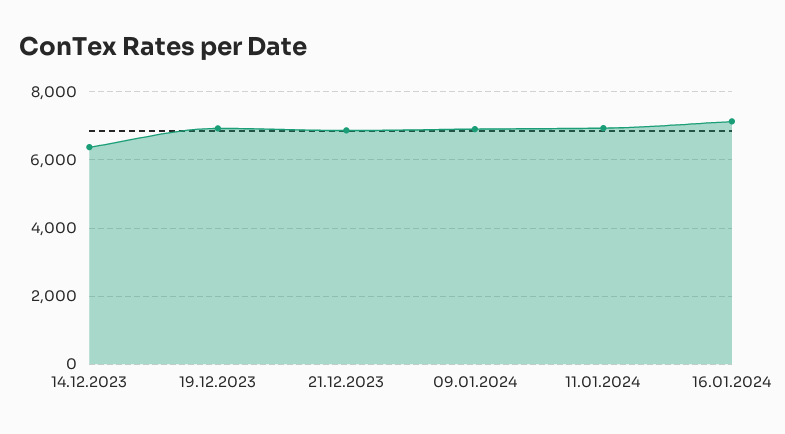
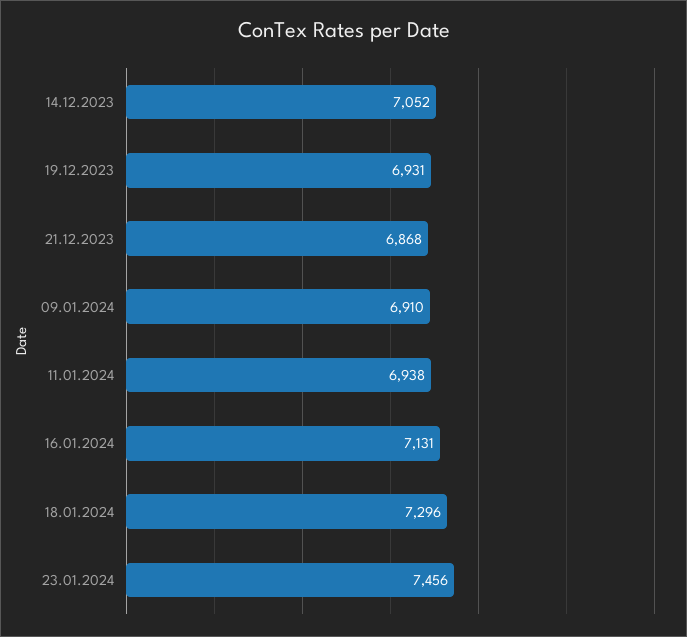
14.12.2023: 6400 -> 7052
18.01.2024: none -> 7296
23.01.2024: none -> 7456

